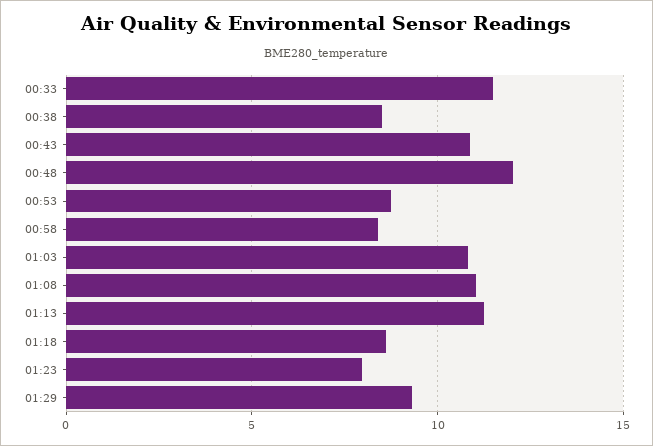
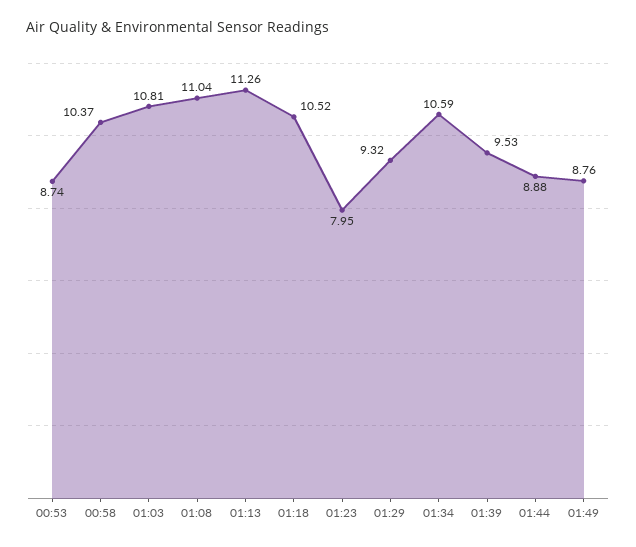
00:33: 11.5 -> none
00:38: 8.5 -> none
00:43: 11 -> none
00:48: 12 -> none
00:58: 8.5 -> 10.37
01:18: 8.5 -> 10.52
01:34: none -> 10.59
01:39: none -> 9.53
01:44: none -> 8.88
01:49: none -> 8.76

